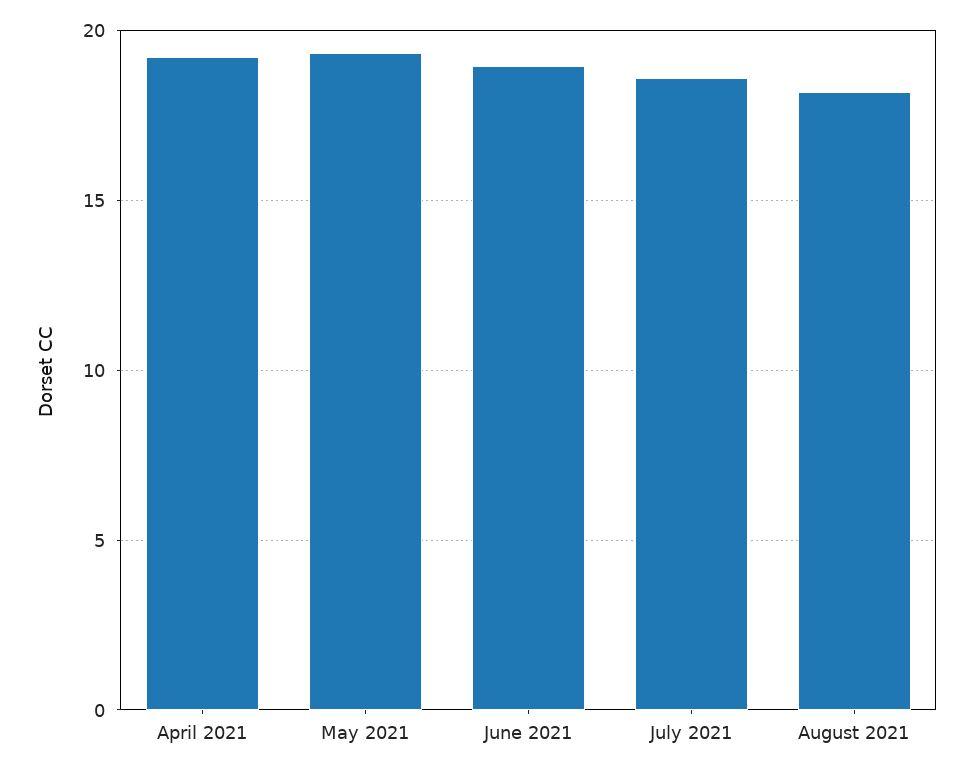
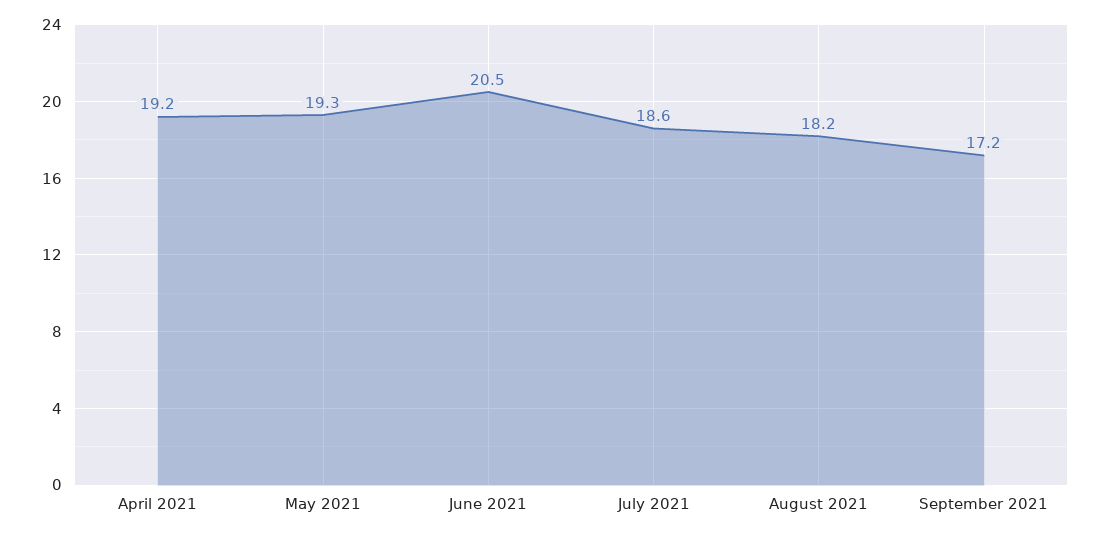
June 2021: 19 -> 20.5
September 2021: none -> 17.2

